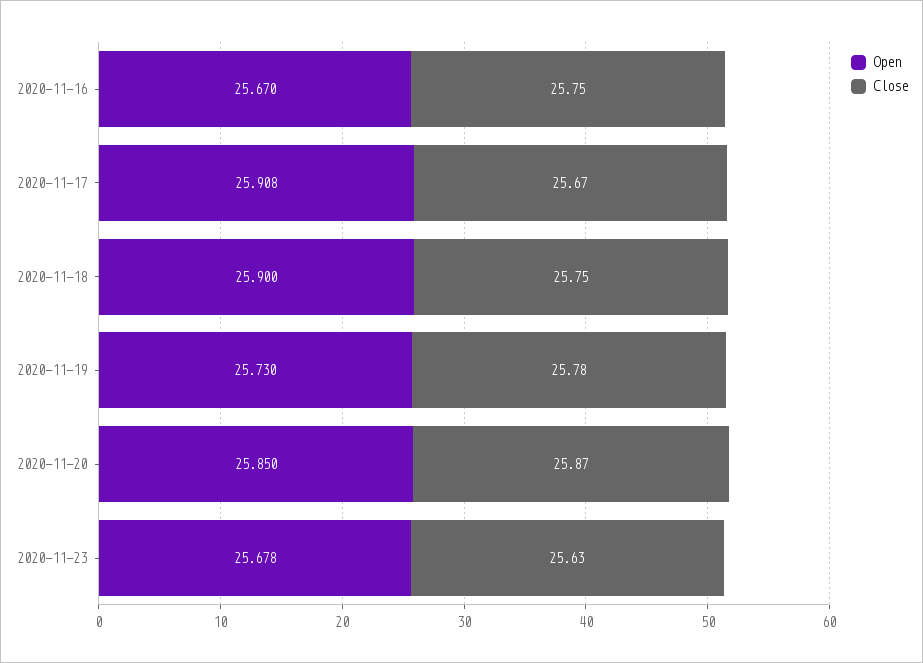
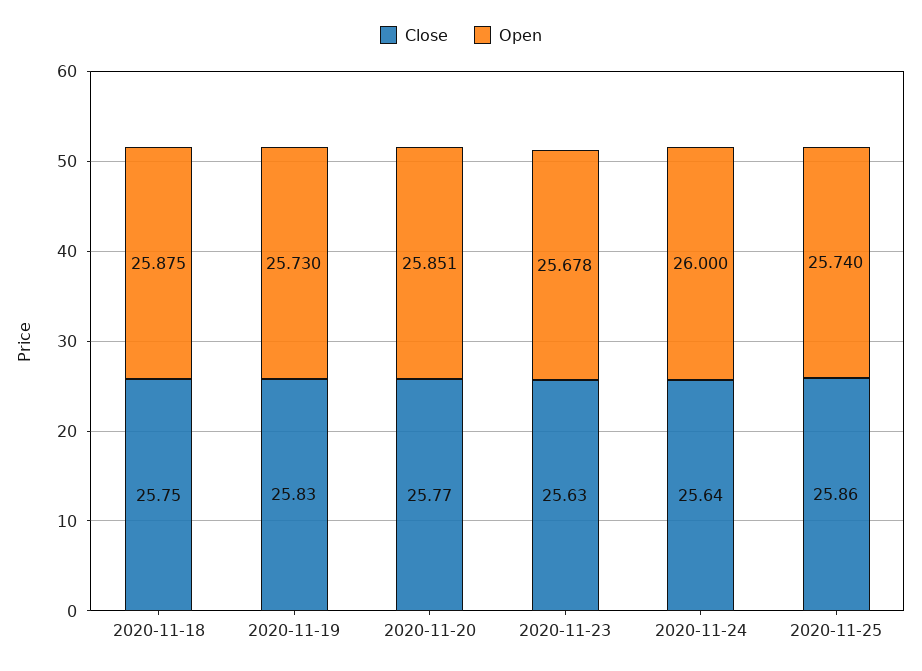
Open, 2020-11-16: 25.67 -> none
Close, 2020-11-16: 25.75 -> none
Open, 2020-11-17: 25.908 -> none
Close, 2020-11-17: 25.67 -> none
Open, 2020-11-18: 25.9 -> 25.875
Close, 2020-11-19: 25.78 -> 25.83
Open, 2020-11-20: 25.85 -> 25.851
Close, 2020-11-20: 25.87 -> 25.77
Close, 2020-11-24: none -> 25.64
Open, 2020-11-24: none -> 26
Close, 2020-11-25: none -> 25.86
Open, 2020-11-25: none -> 25.74

